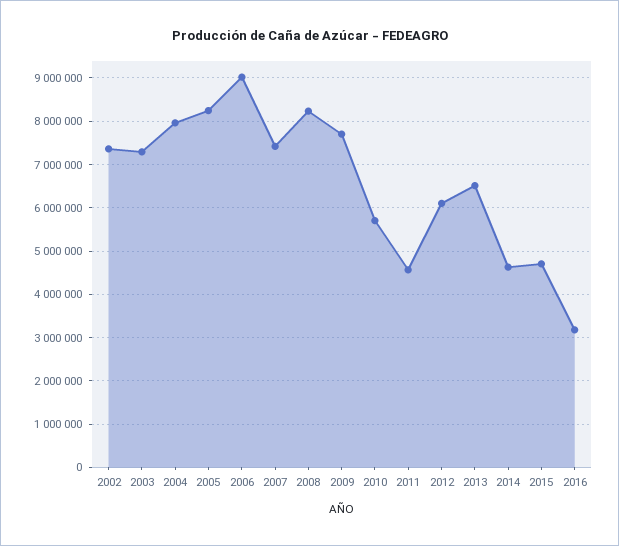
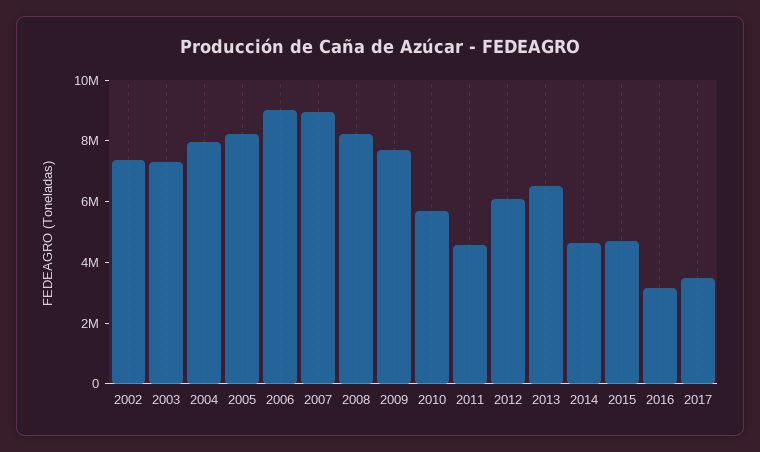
2007: 7400000 -> 9000000
2017: none -> 3500000

